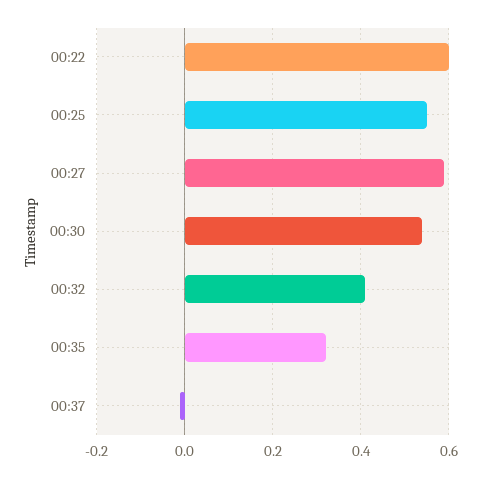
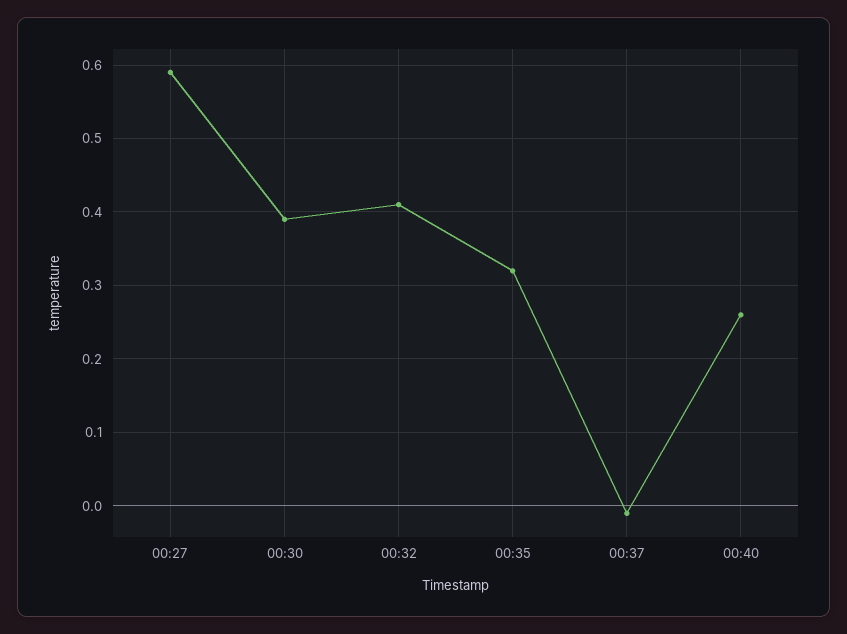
00:22: 0.6 -> none
00:25: 0.55 -> none
00:30: 0.55 -> 0.39
00:40: none -> 0.26

